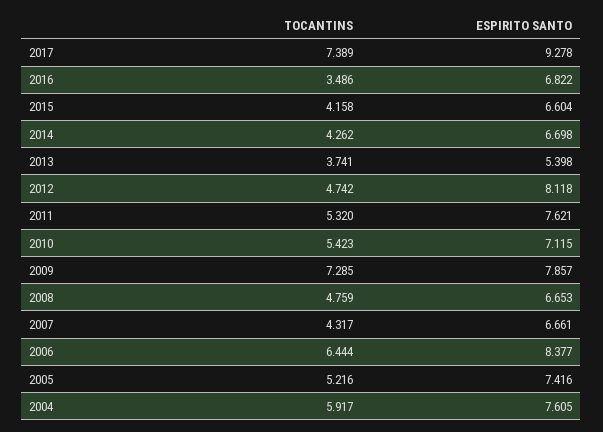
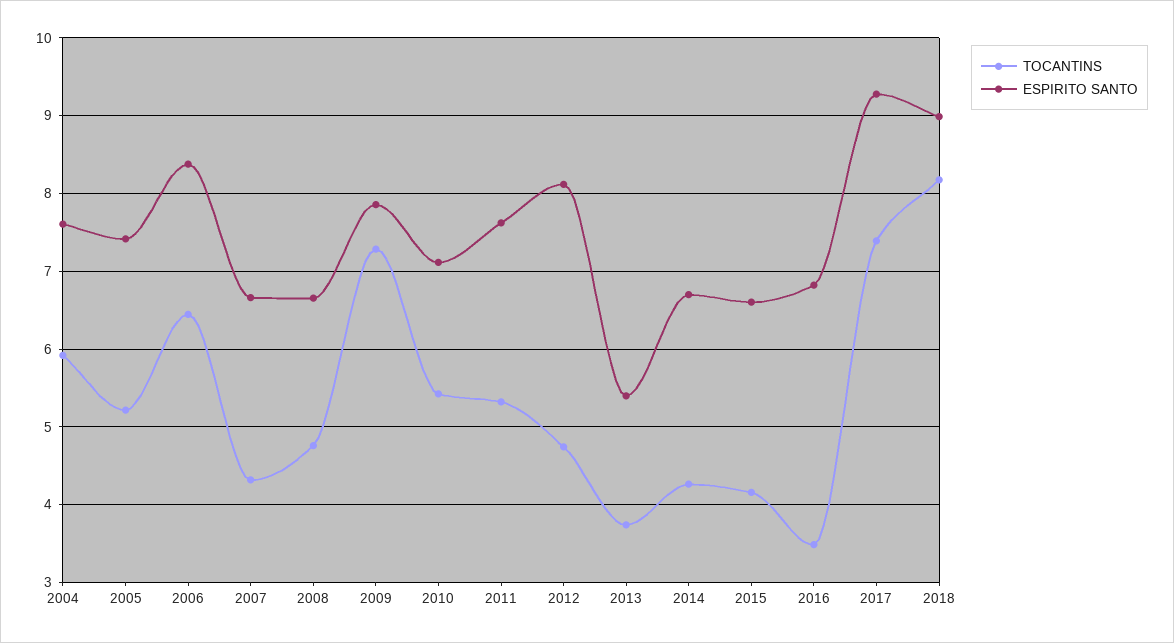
TOCANTINS, 2018: none -> 8.2
ESPIRITO SANTO, 2018: none -> 9

